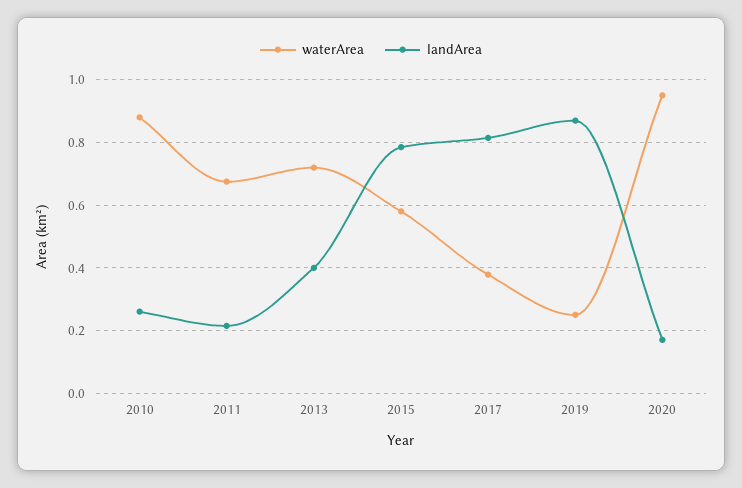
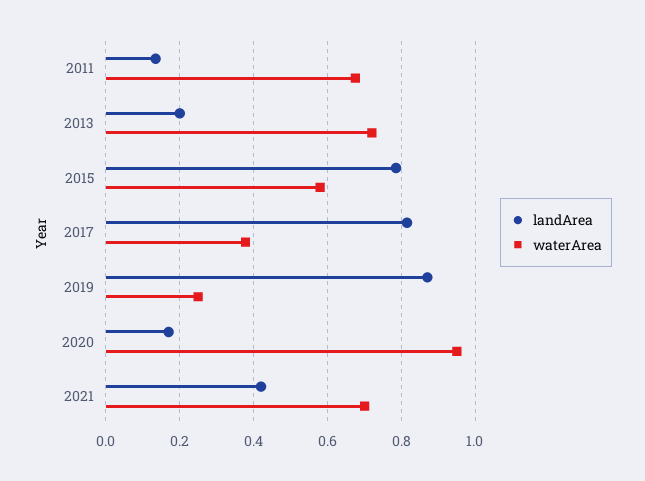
waterArea, 2010: 0.88 -> none
landArea, 2010: 0.26 -> none
landArea, 2011: 0.22 -> 0.14
landArea, 2013: 0.4 -> 0.2
landArea, 2021: none -> 0.42
waterArea, 2021: none -> 0.7

